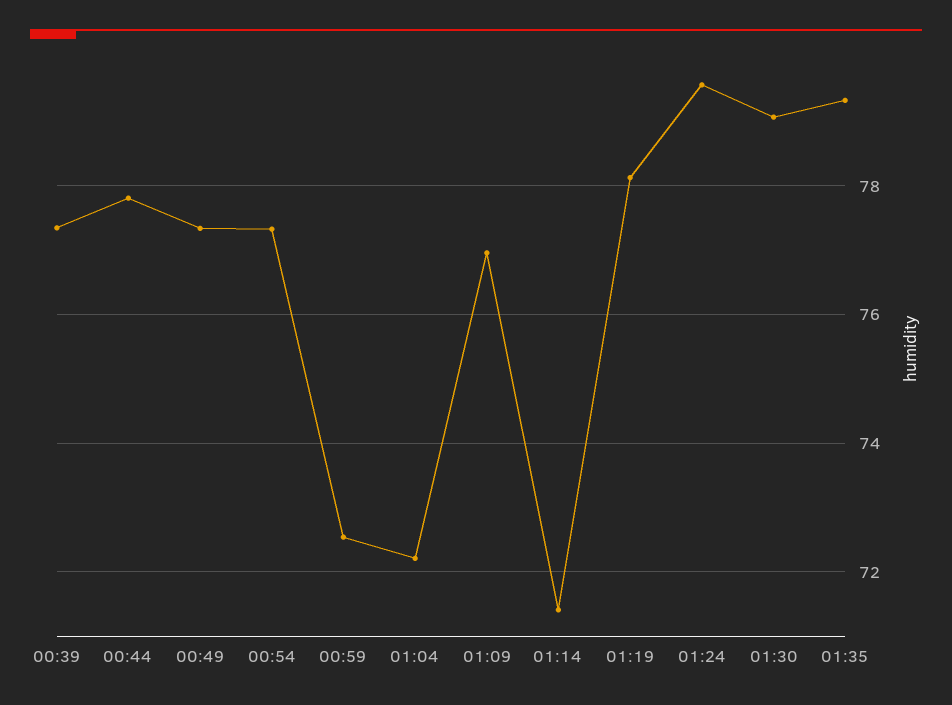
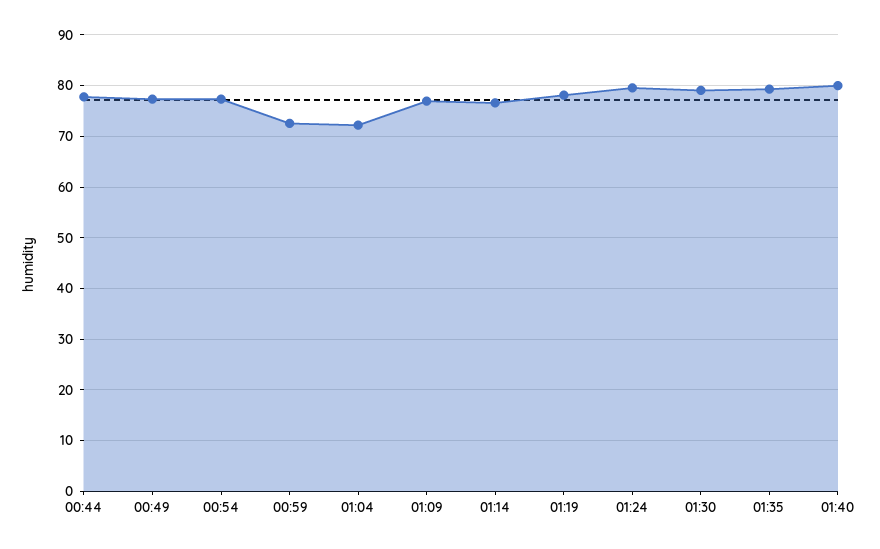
00:39: 77.4 -> none
01:14: 71.4 -> 76
01:40: none -> 80

